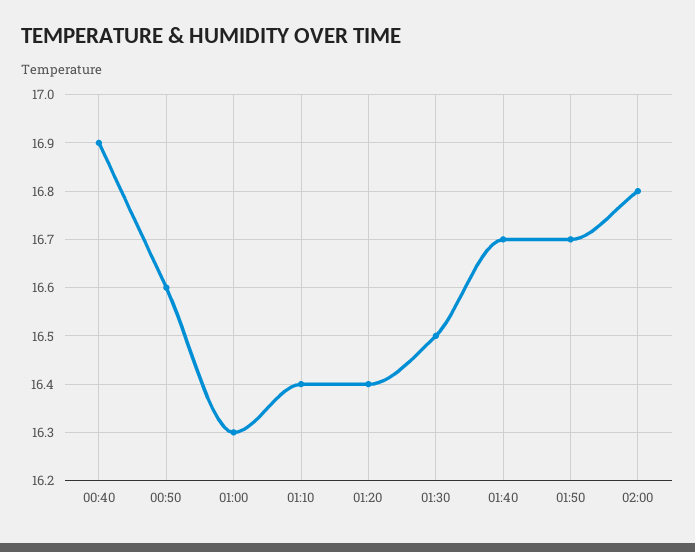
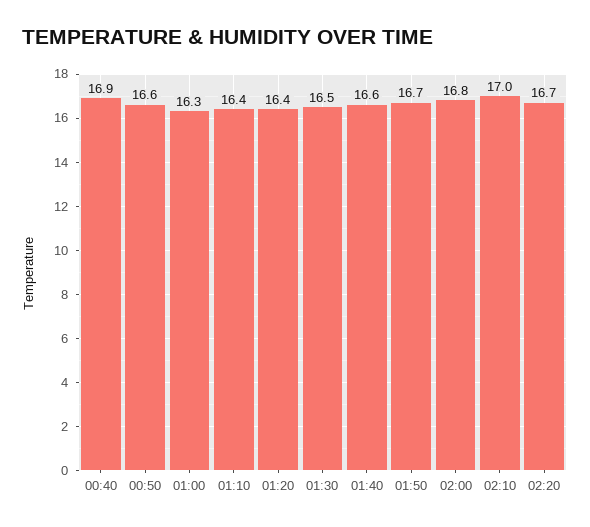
01:40: 16.7 -> 16.6
02:10: none -> 17
02:20: none -> 16.7

